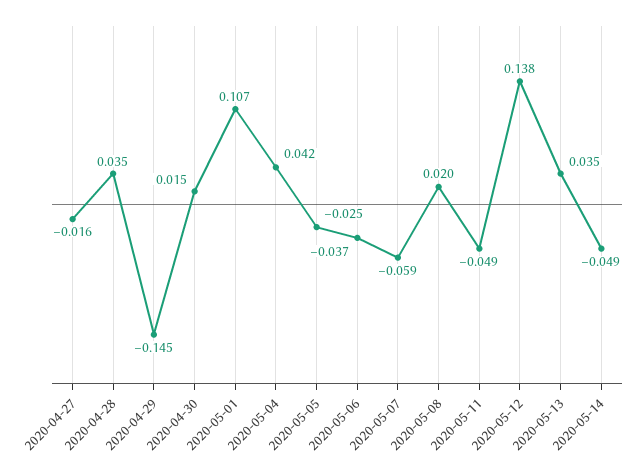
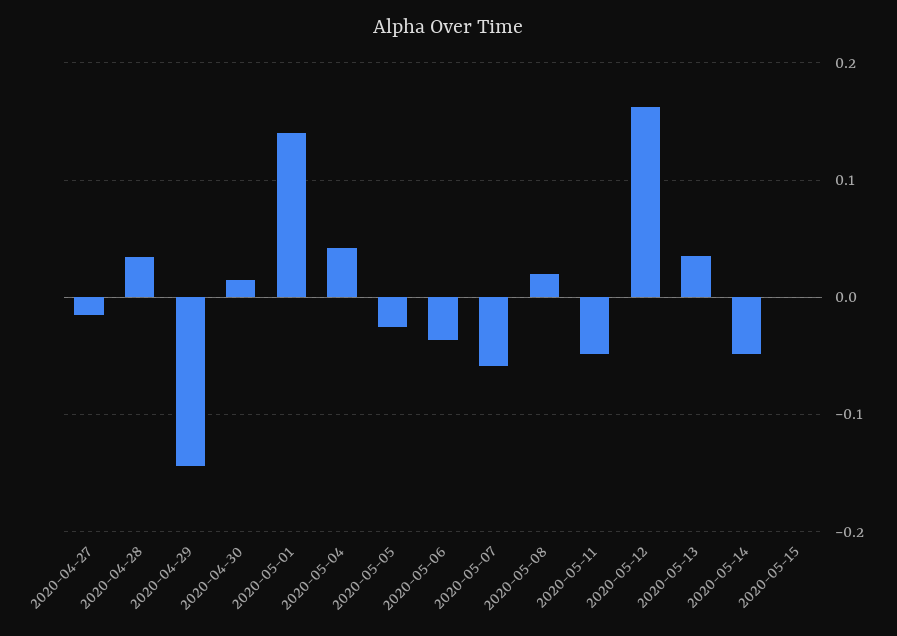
2020-05-01: 0.107 -> 0.14
2020-05-12: 0.138 -> 0.16
2020-05-15: none -> 0

